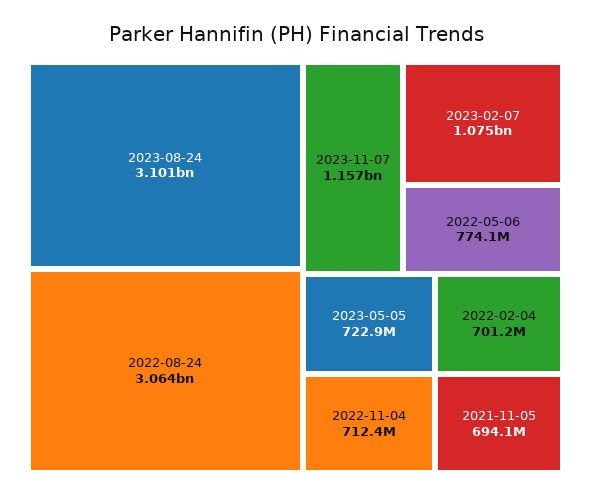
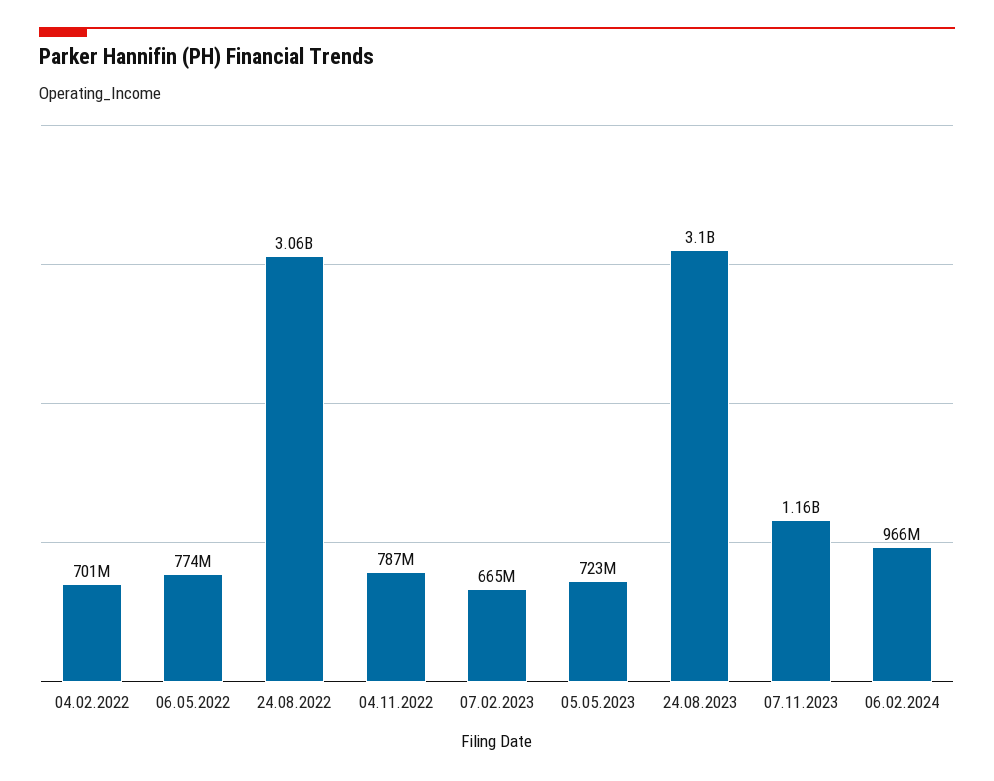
2023-02-07: 1075000000 -> 665000000
2022-11-04: 712400000 -> 787000000
2021-11-05: 694100000 -> none
06.02.2024: none -> 966000000

